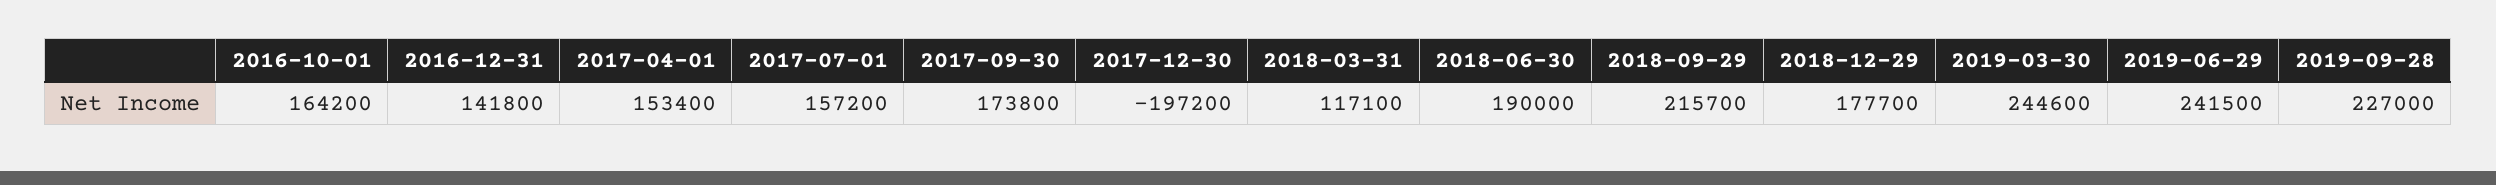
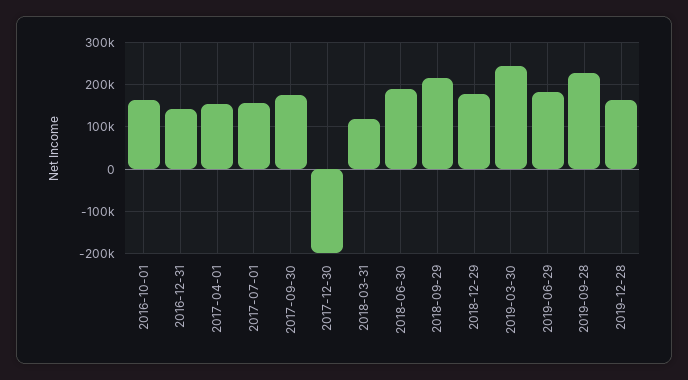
2019-06-29: 241500 -> 180000
2019-12-28: none -> 160000

